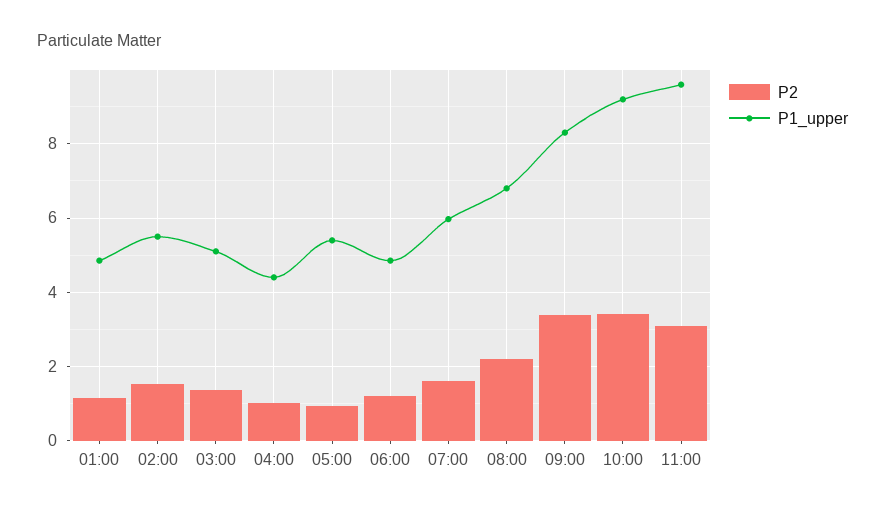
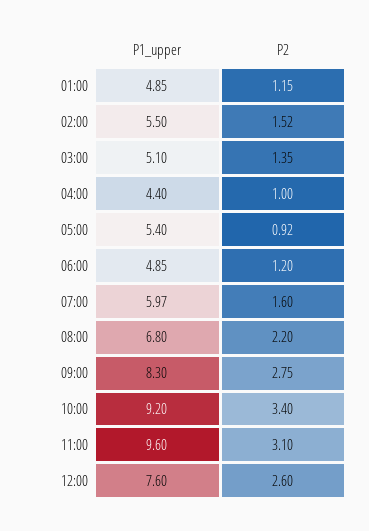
P2, 09:00: 3.4 -> 2.75
P1_upper, 12:00: none -> 7.6
P2, 12:00: none -> 2.6

